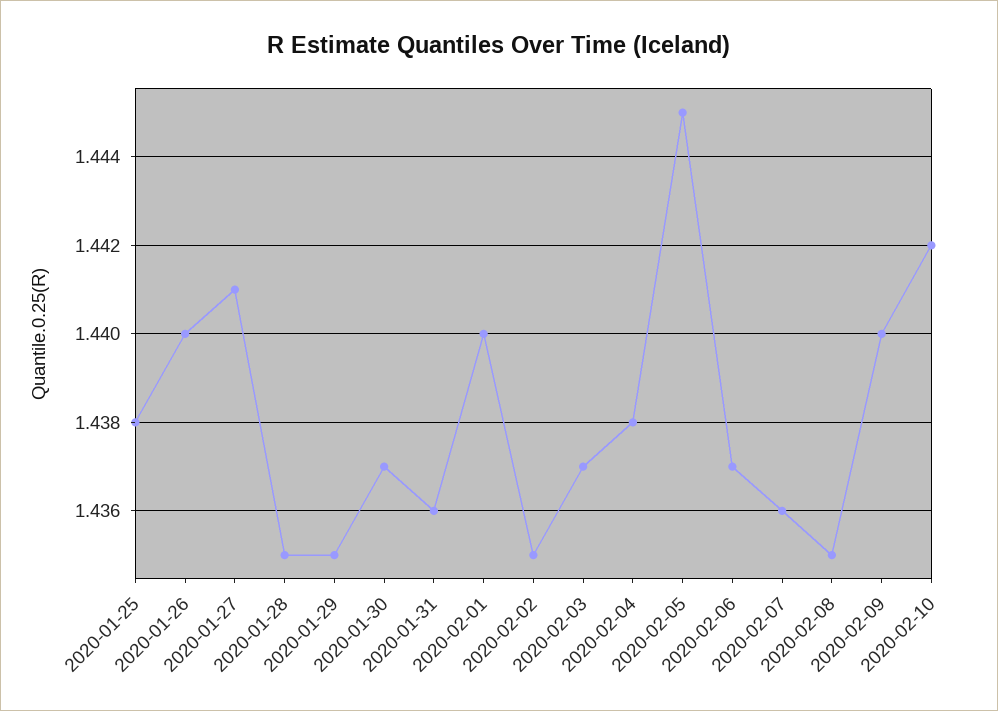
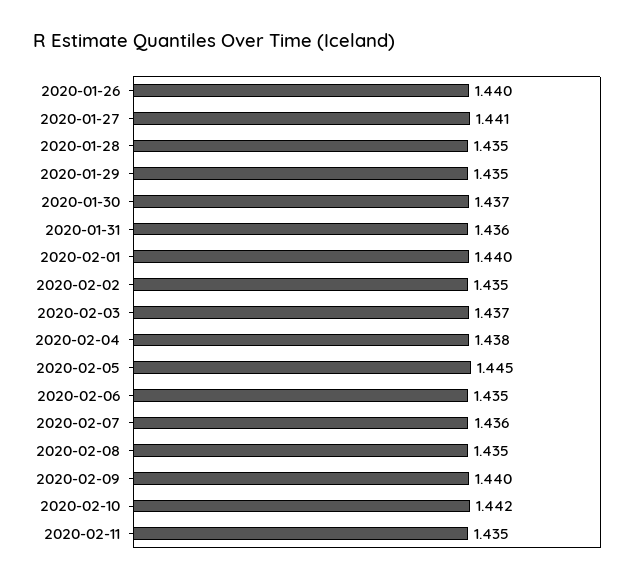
2020-01-25: 1.438 -> none
2020-02-06: 1.437 -> 1.435
2020-02-11: none -> 1.435

